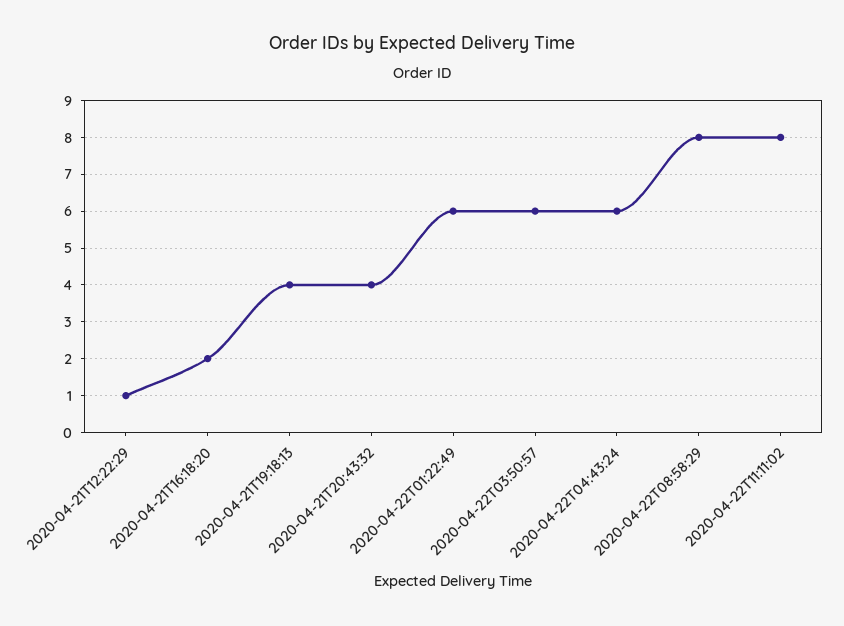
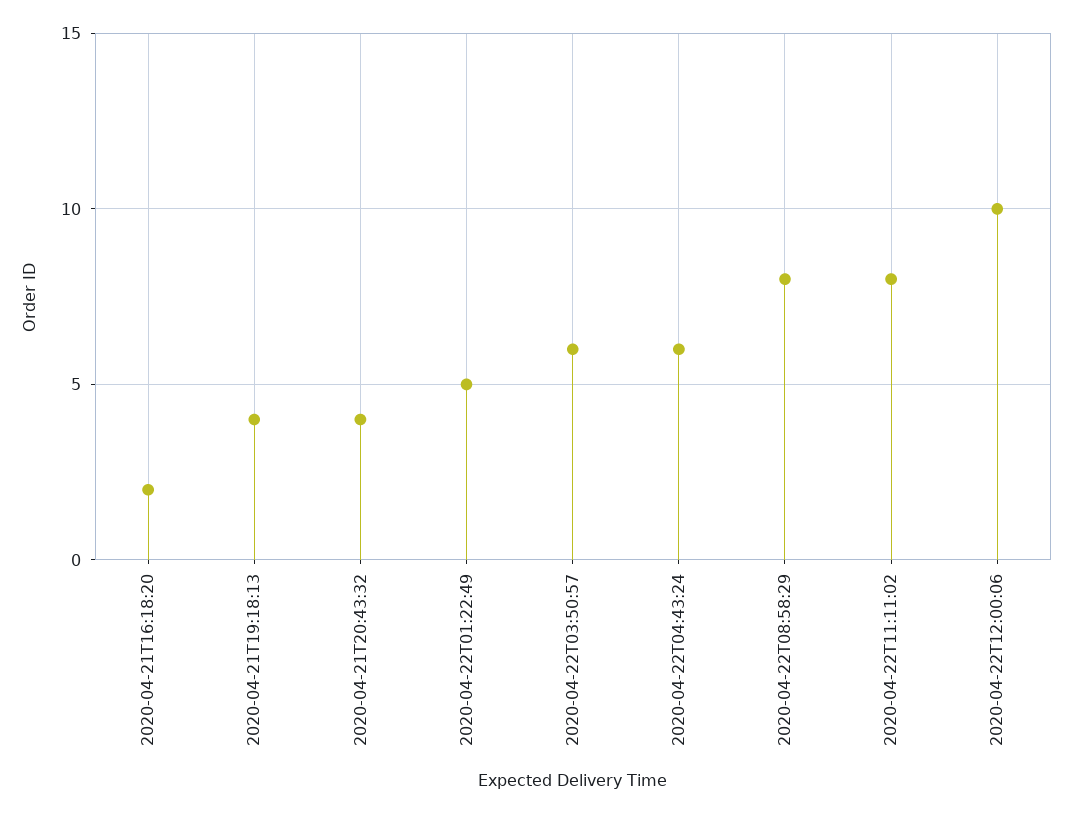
2020-04-21T12:22:29: 1 -> none
2020-04-22T01:22:49: 6 -> 5
2020-04-22T12:00:06: none -> 10

